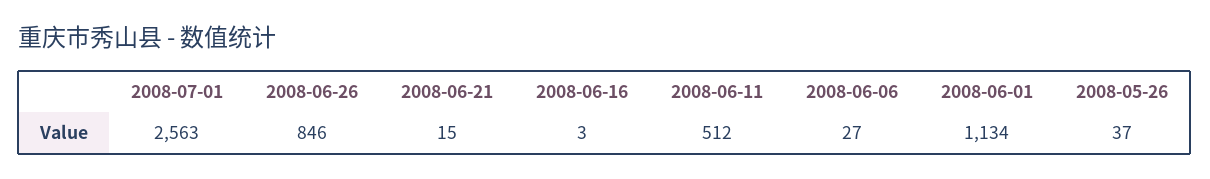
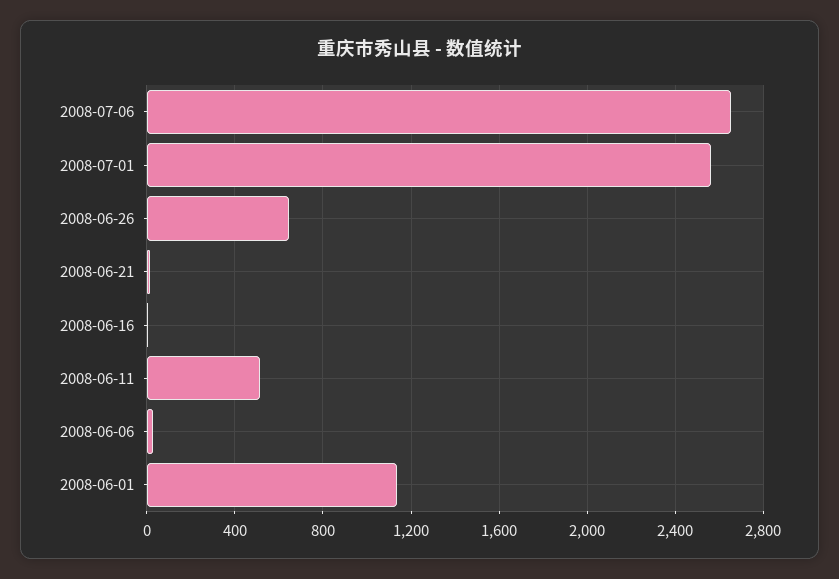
2008-06-26: 846 -> 650
2008-05-26: 37 -> none
2008-07-06: none -> 2650

